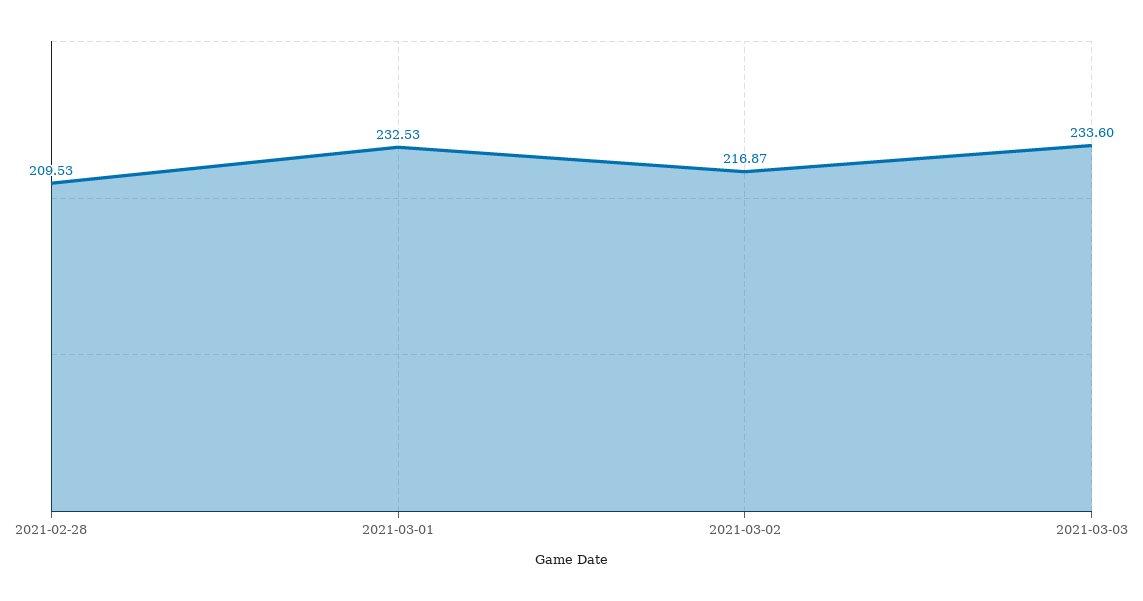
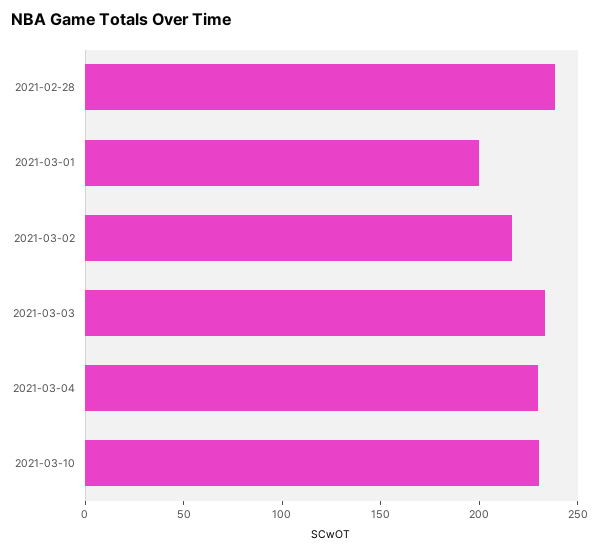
2021-02-28: 209.53 -> 240
2021-03-01: 232.53 -> 200
2021-03-04: none -> 230
2021-03-10: none -> 230

